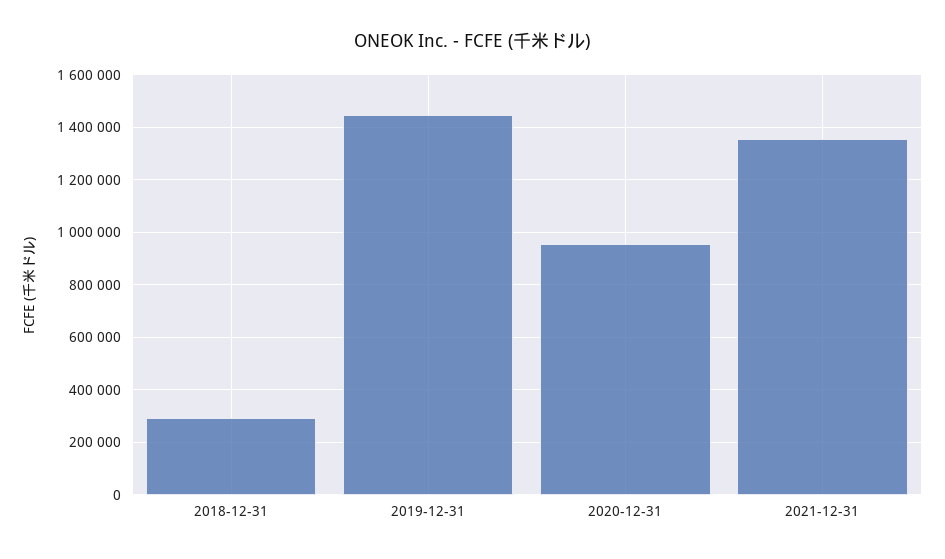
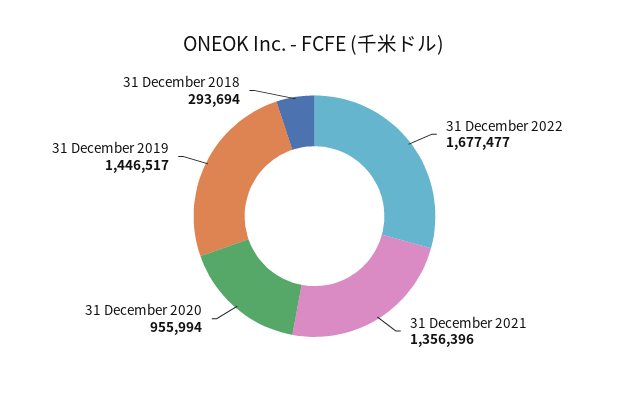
31 December 2022: none -> 1677477

